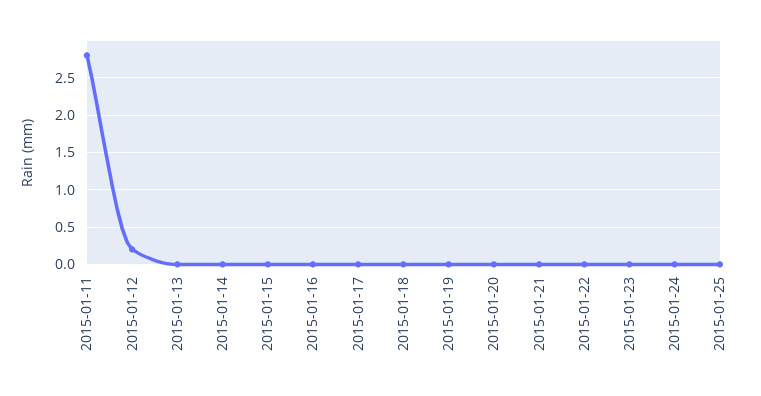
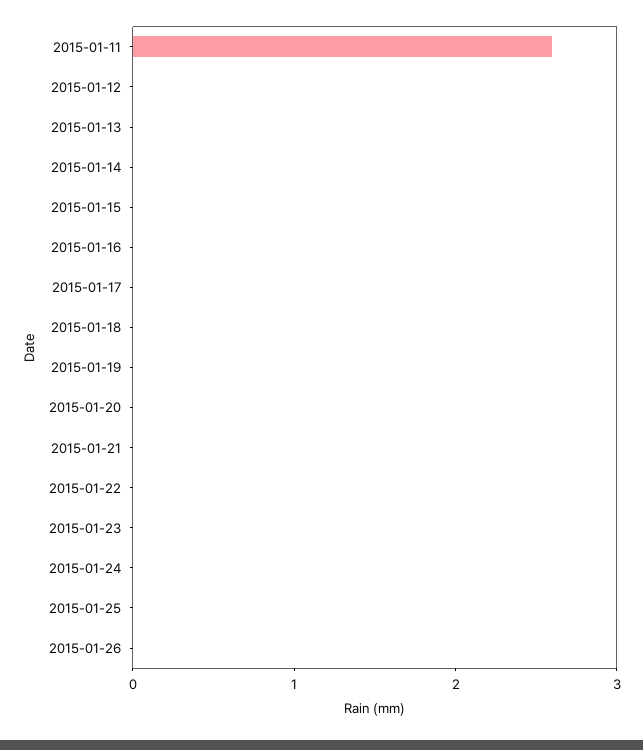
2015-01-11: 2.8 -> 2.6
2015-01-12: 0.2 -> 0
2015-01-26: none -> 0

